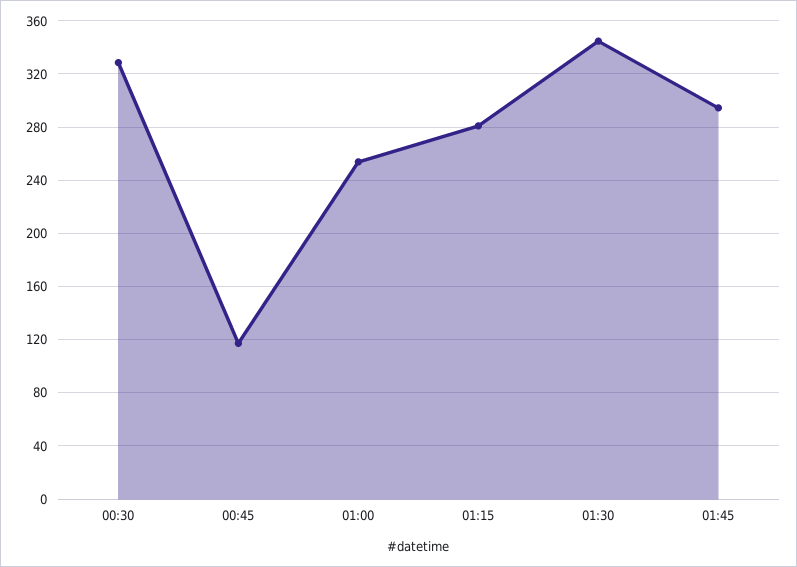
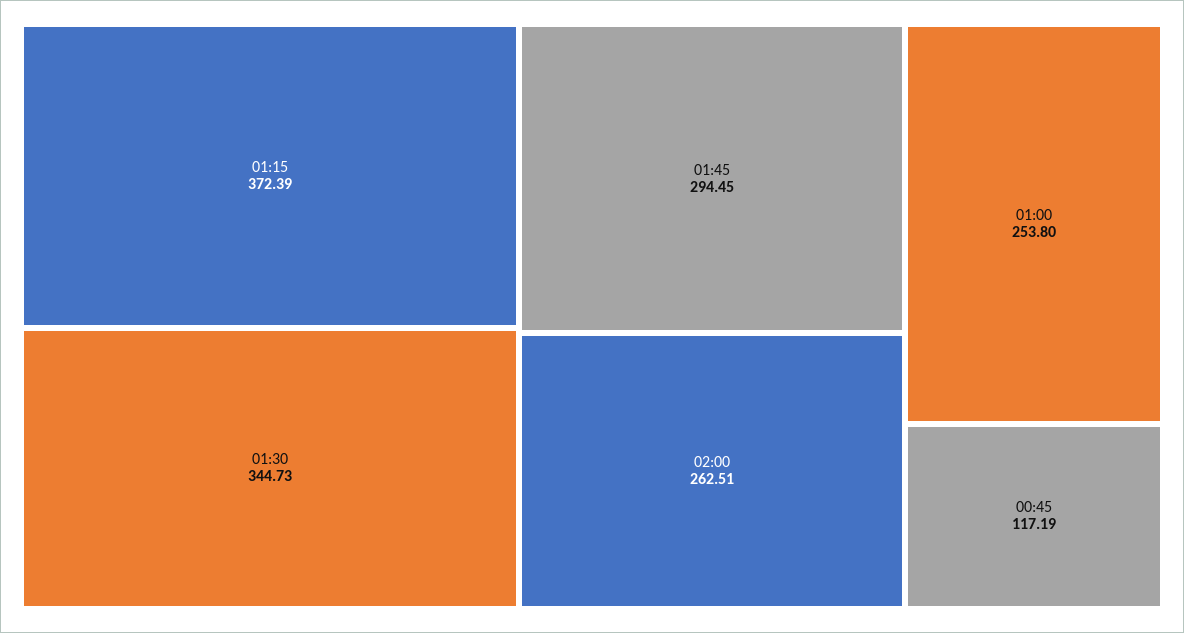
00:30: 330 -> none
01:15: 280 -> 372.39
02:00: none -> 262.51

